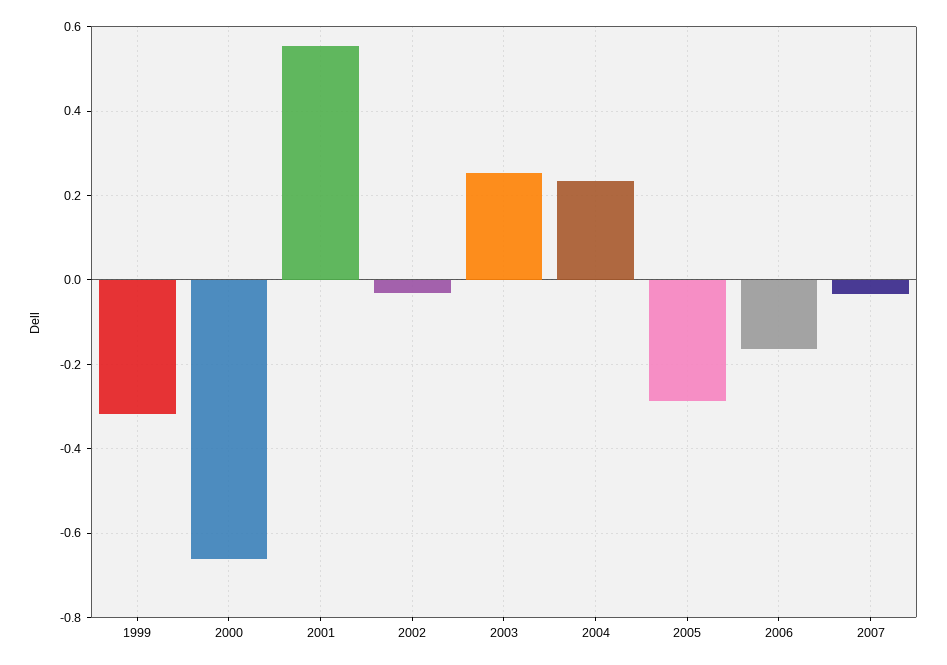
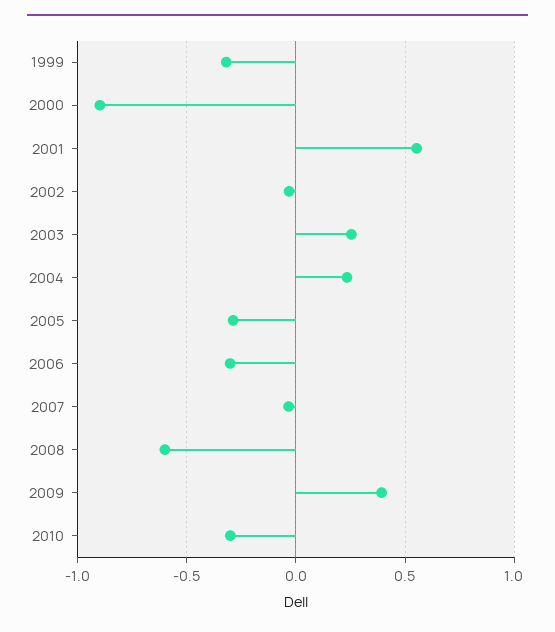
2000: -0.66 -> -0.9
2006: -0.16 -> -0.3
2008: none -> -0.6
2009: none -> 0.4
2010: none -> -0.3

